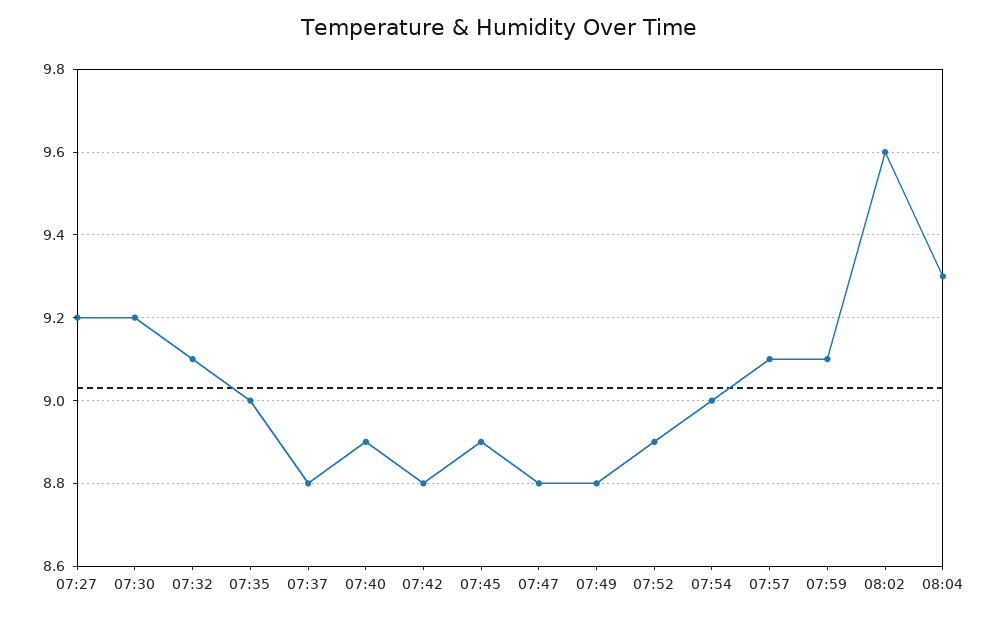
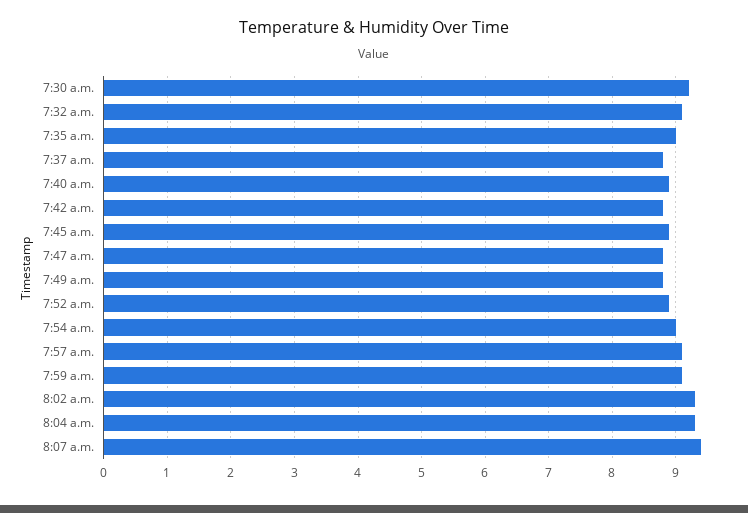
07:27: 9.2 -> none
08:02: 9.6 -> 9.3
8:07 a.m.: none -> 9.4

